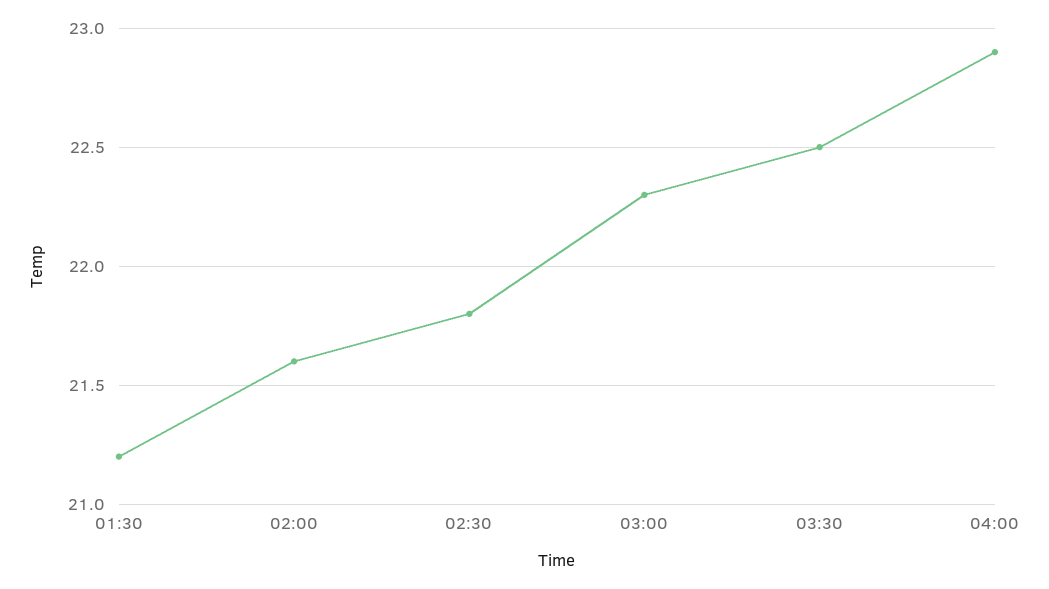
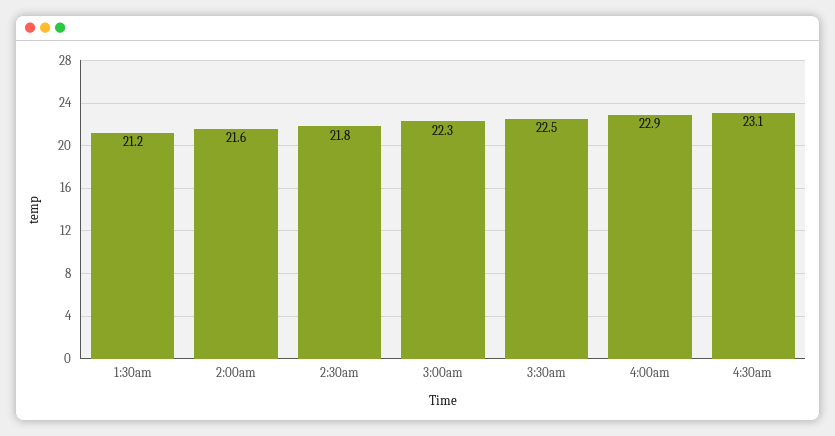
4:30am: none -> 23.1

